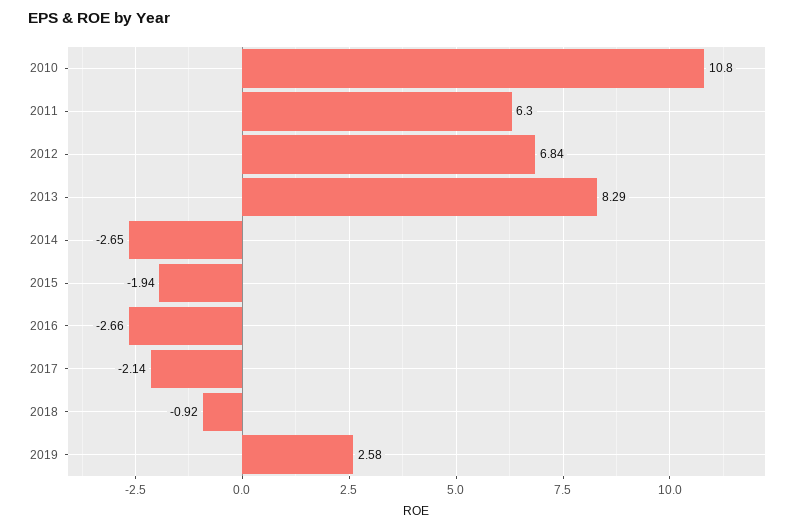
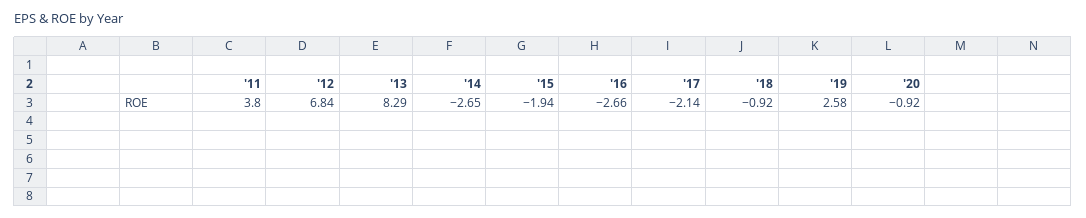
2010: 10.8 -> none
2011: 6.3 -> 3.8
'20: none -> -0.92

